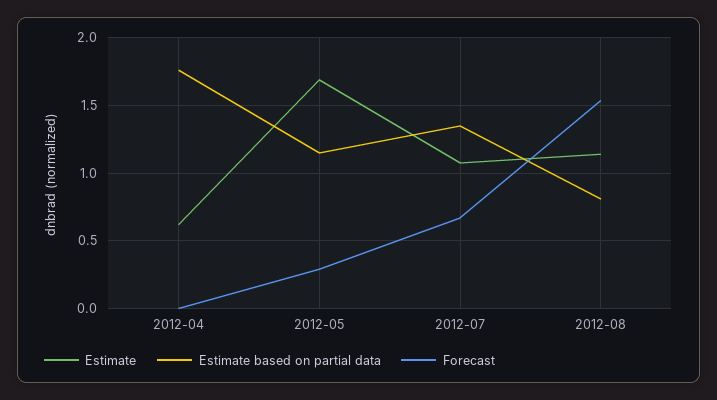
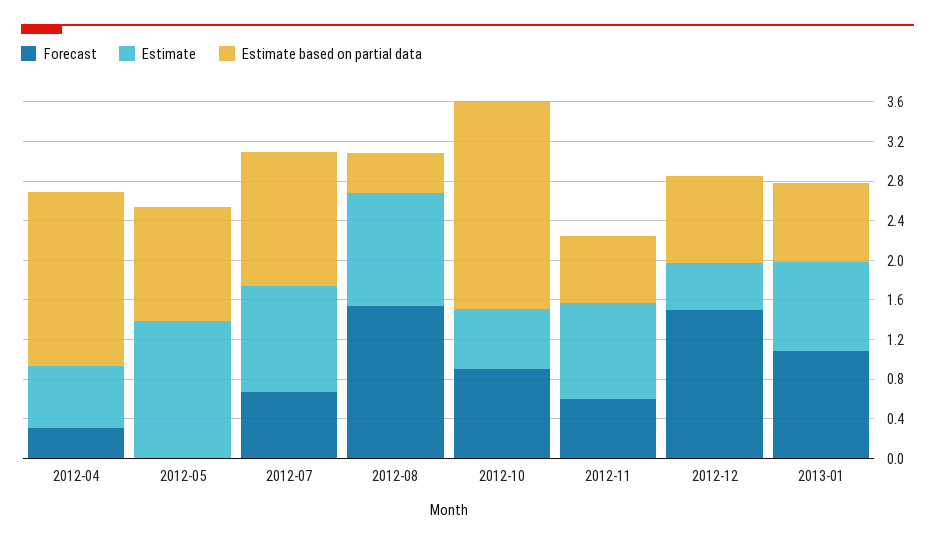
Forecast, 2012-04: 0 -> 0.3
Estimate, 2012-05: 1.7 -> 1.4
Forecast, 2012-05: 0.3 -> 0
Estimate based on partial data, 2012-08: 0.8 -> 0.4
Forecast, 2012-10: none -> 0.9
Estimate, 2012-10: none -> 0.6
Estimate based on partial data, 2012-10: none -> 2.1
Forecast, 2012-11: none -> 0.6
Estimate, 2012-11: none -> 1
Estimate based on partial data, 2012-11: none -> 0.7
Forecast, 2012-12: none -> 1.5
Estimate, 2012-12: none -> 0.5
Estimate based on partial data, 2012-12: none -> 0.9
Forecast, 2013-01: none -> 1.1
Estimate, 2013-01: none -> 0.9
Estimate based on partial data, 2013-01: none -> 0.8

